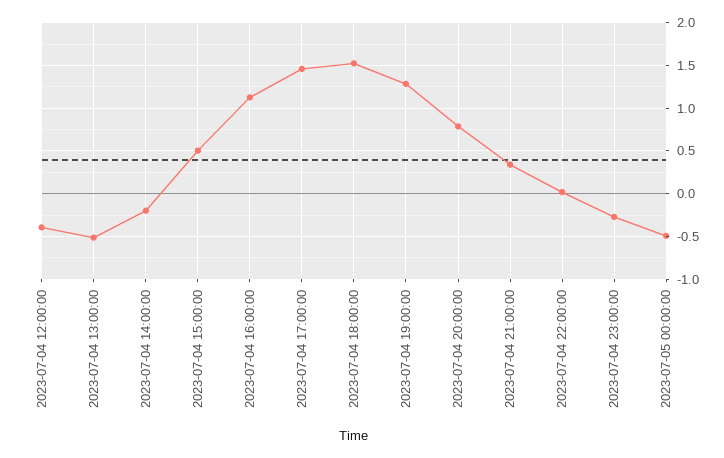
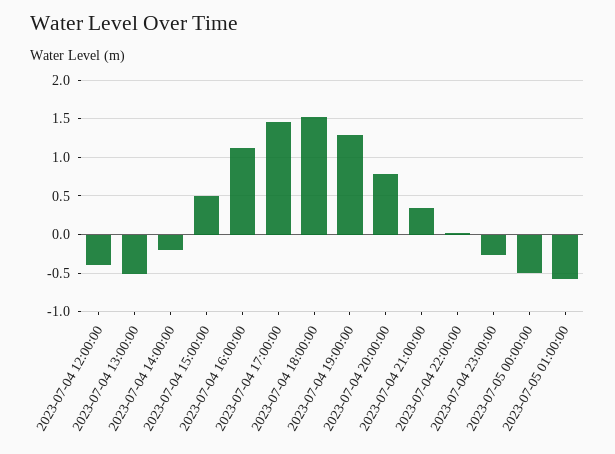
2023-07-05 01:00:00: none -> -0.6

